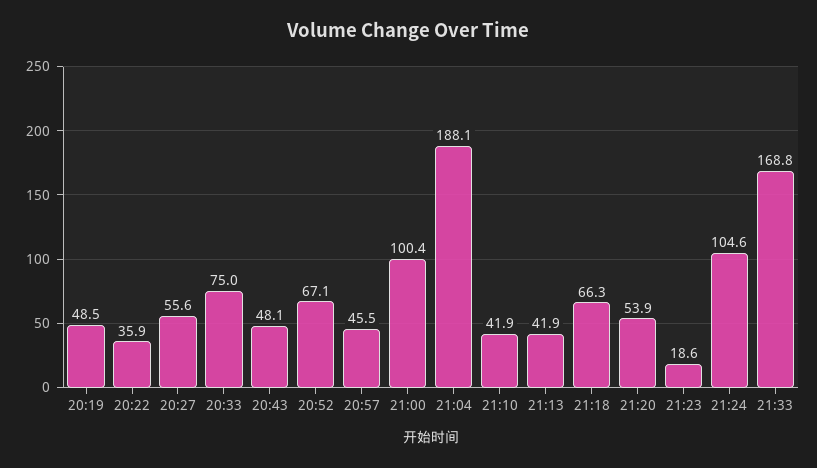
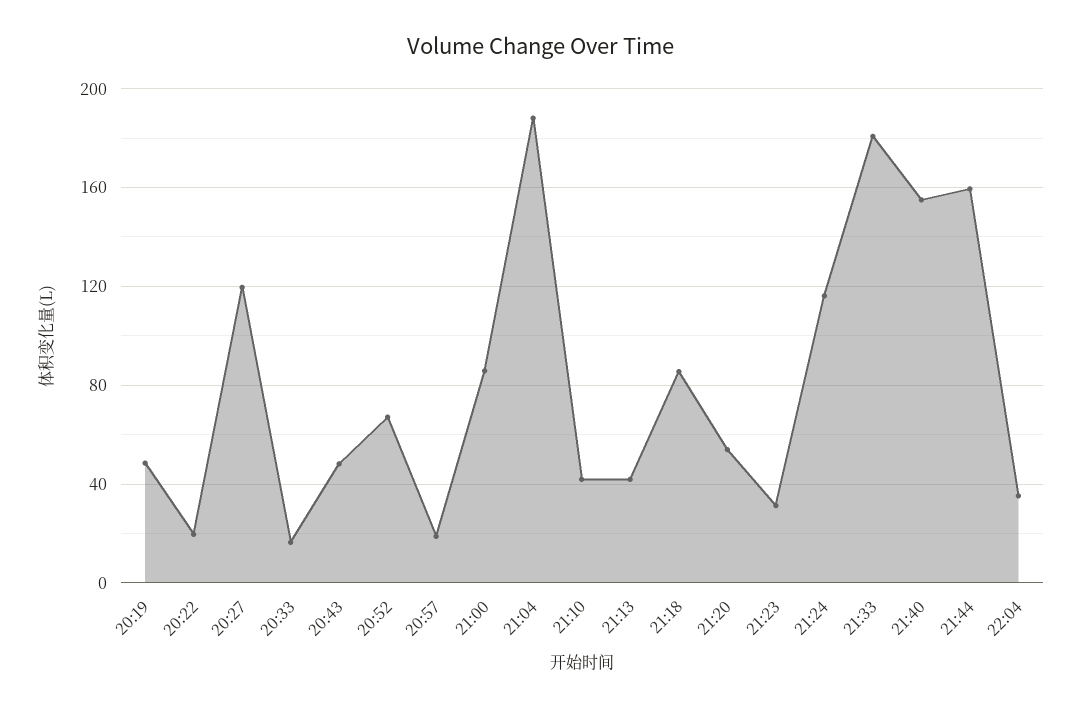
20:22: 35.9 -> 20
20:27: 55.6 -> 120
20:33: 75 -> 15
20:57: 45.5 -> 20
21:00: 100.4 -> 85
21:18: 66.3 -> 85
21:23: 18.6 -> 30
21:24: 104.6 -> 115
21:33: 168.8 -> 180
21:40: none -> 155
21:44: none -> 160
22:04: none -> 35

